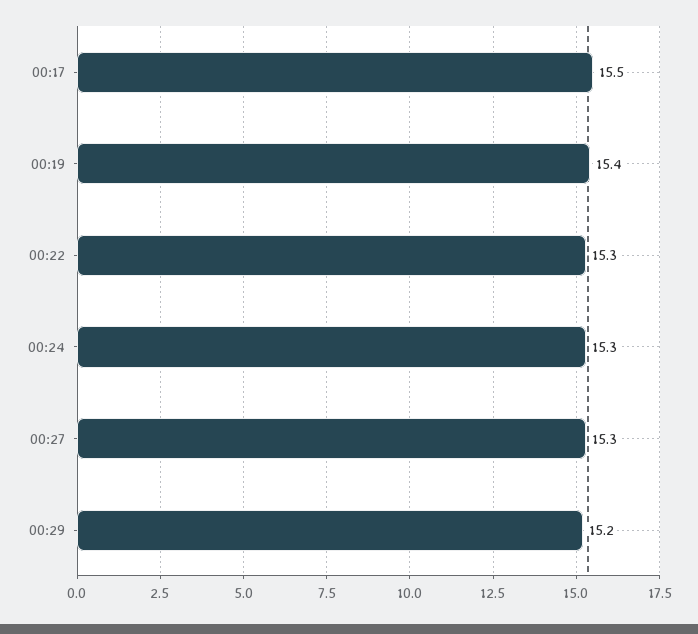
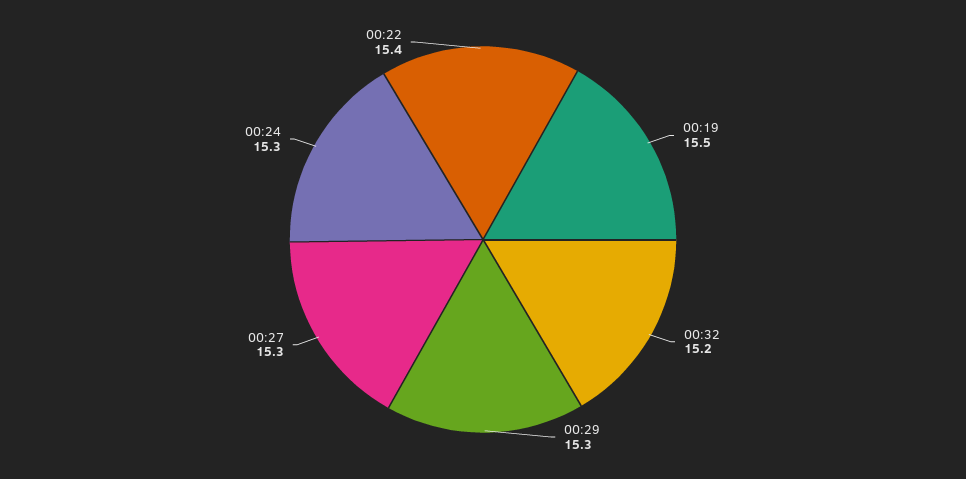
00:17: 15.5 -> none
00:19: 15.4 -> 15.5
00:22: 15.3 -> 15.4
00:29: 15.2 -> 15.3
00:32: none -> 15.2

